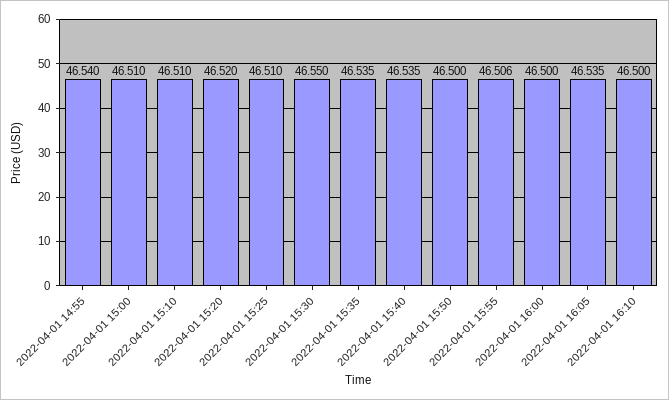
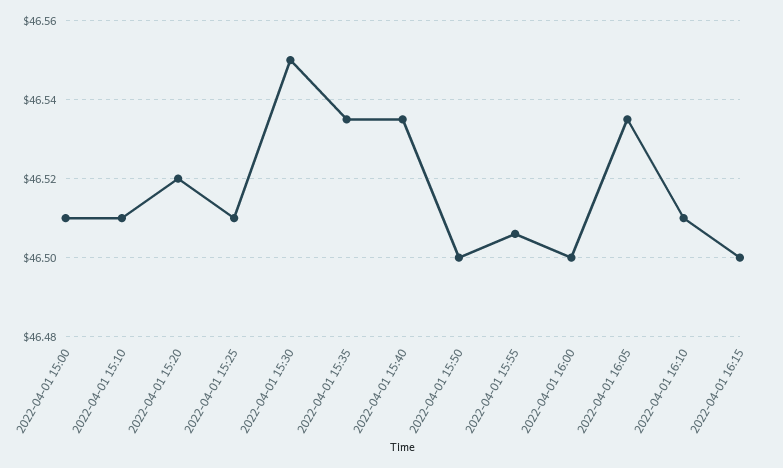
2022-04-01 14:55: 46.54 -> none
2022-04-01 16:10: 46.5 -> 46.51
2022-04-01 16:15: none -> 46.5

